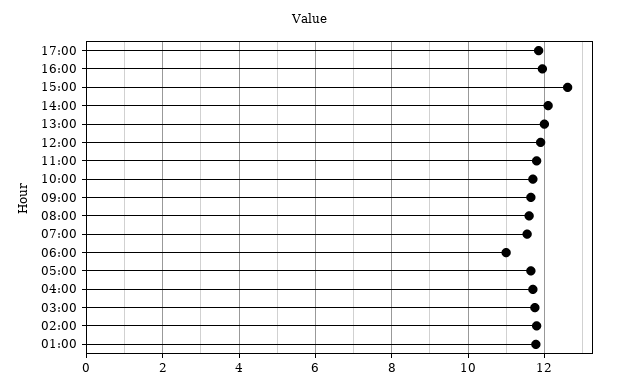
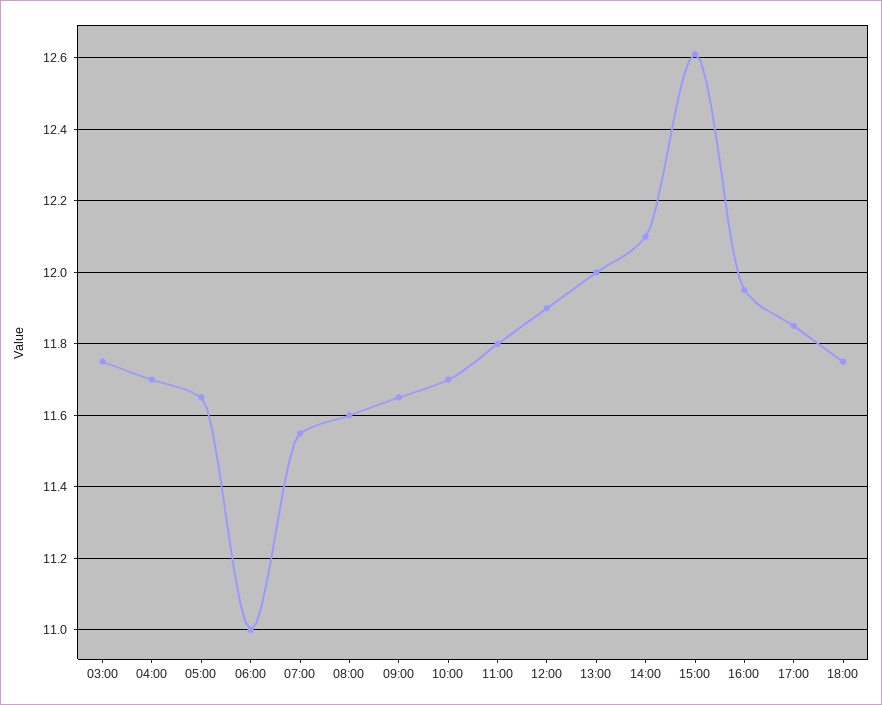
02:00: 11.8 -> none
01:00: 11.8 -> none
18:00: none -> 11.75

